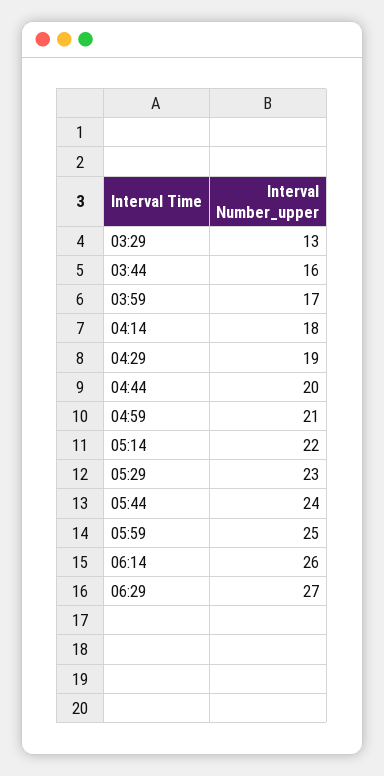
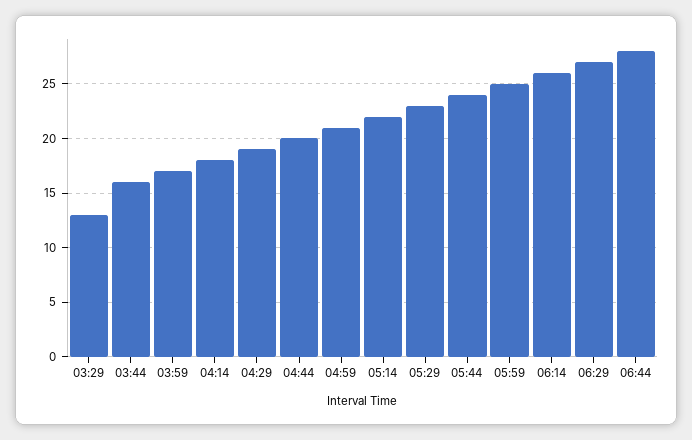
06:44: none -> 28

